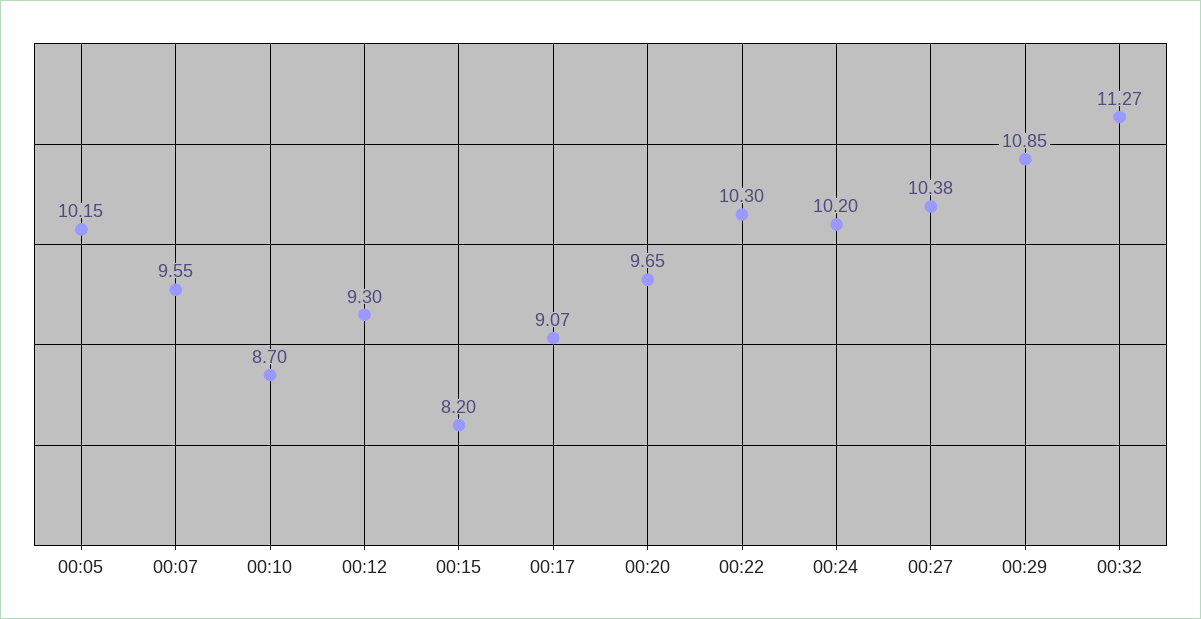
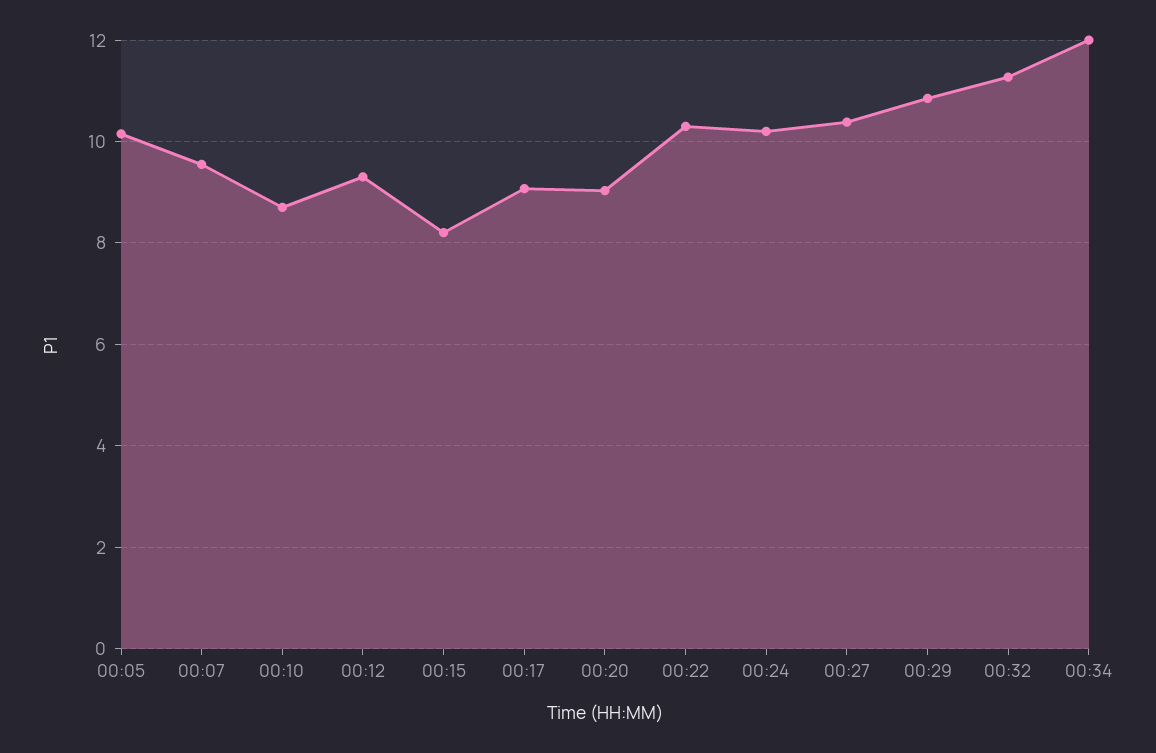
00:20: 9.65 -> 9
00:34: none -> 12

